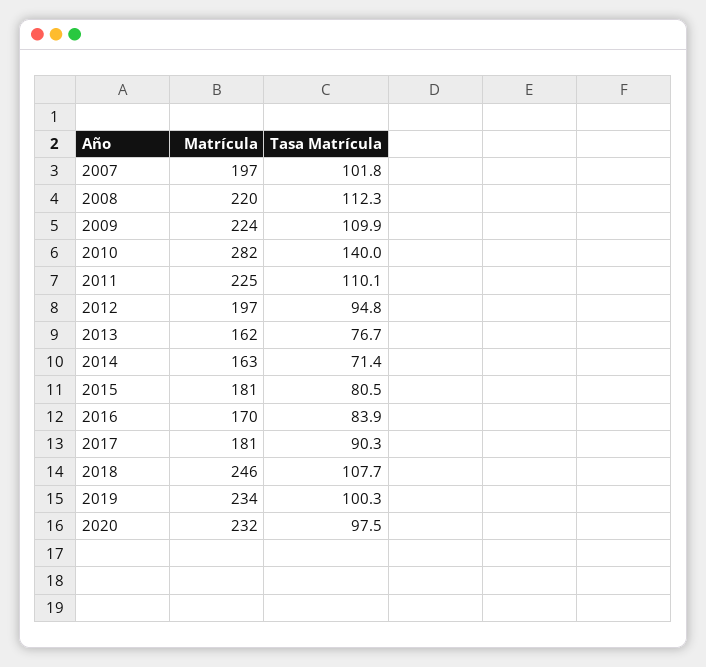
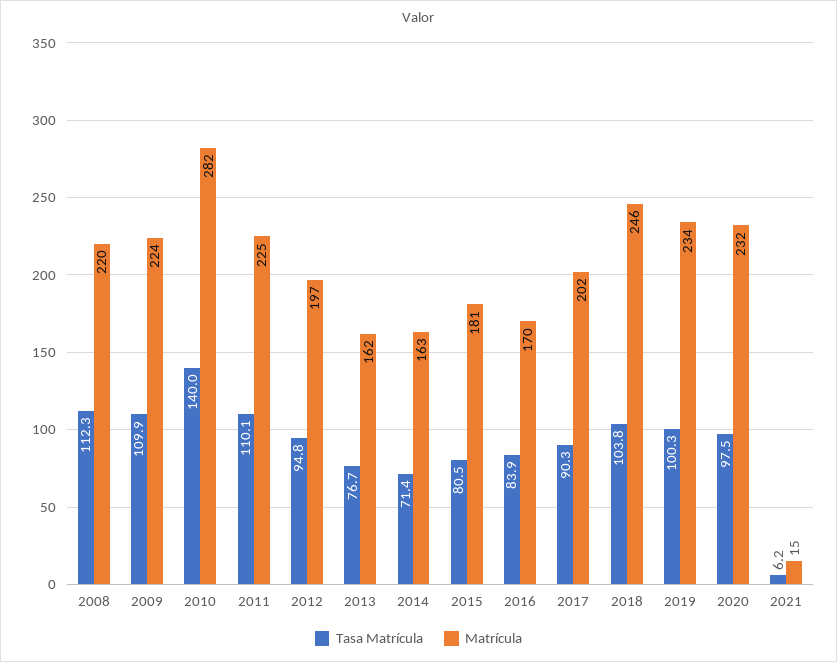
Matrícula, 2007: 197 -> none
Tasa Matrícula, 2007: 101.8 -> none
Matrícula, 2017: 181 -> 202
Tasa Matrícula, 2018: 107.7 -> 103.8
Tasa Matrícula, 2021: none -> 6.2
Matrícula, 2021: none -> 15

